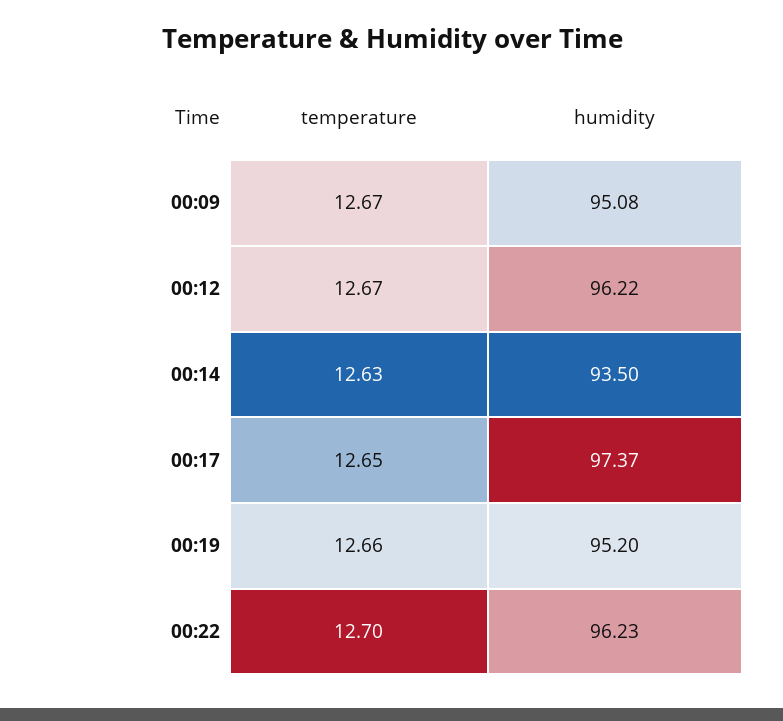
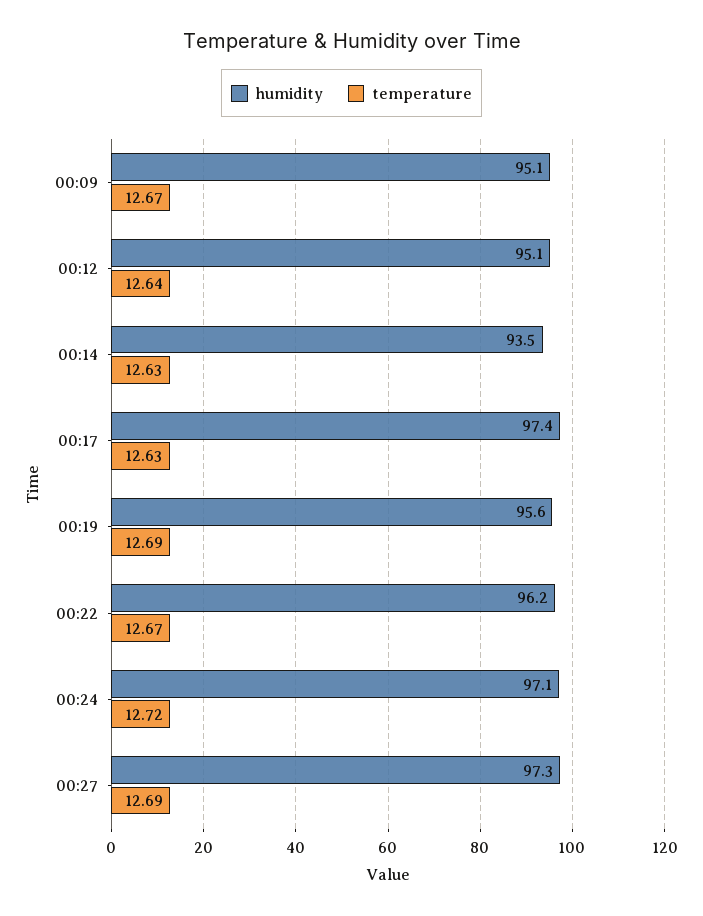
temperature, 00:12: 12.67 -> 12.64
humidity, 00:12: 96.22 -> 95.1
temperature, 00:17: 12.65 -> 12.63
temperature, 00:19: 12.66 -> 12.69
humidity, 00:19: 95.2 -> 95.6
temperature, 00:22: 12.7 -> 12.67
humidity, 00:24: none -> 97.1
temperature, 00:24: none -> 12.72
humidity, 00:27: none -> 97.3
temperature, 00:27: none -> 12.69

